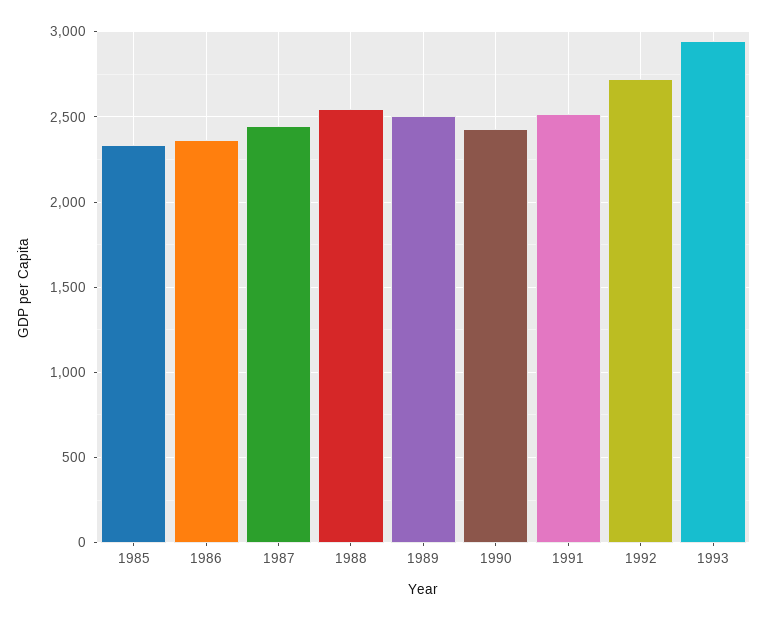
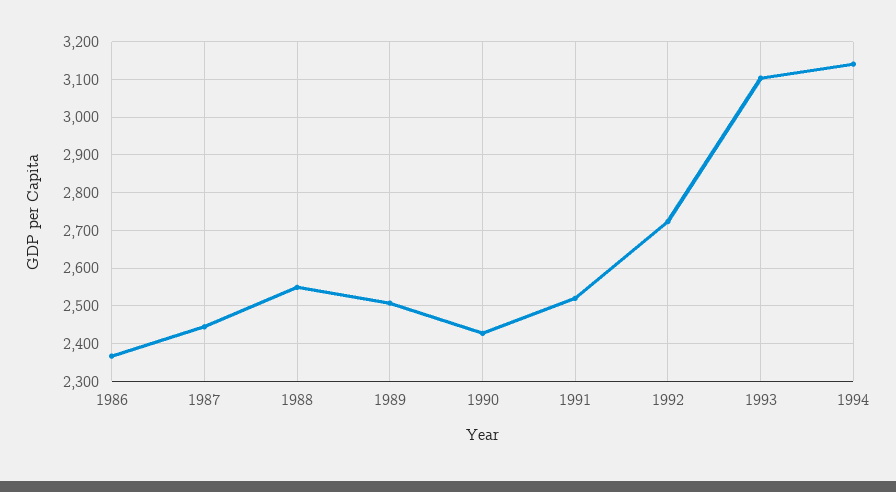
1985: 2350 -> none
1993: 2950 -> 3100
1994: none -> 3140

